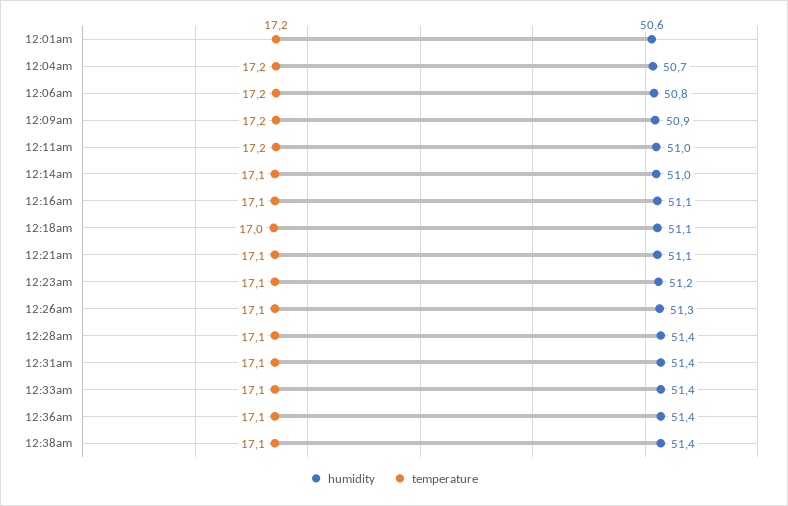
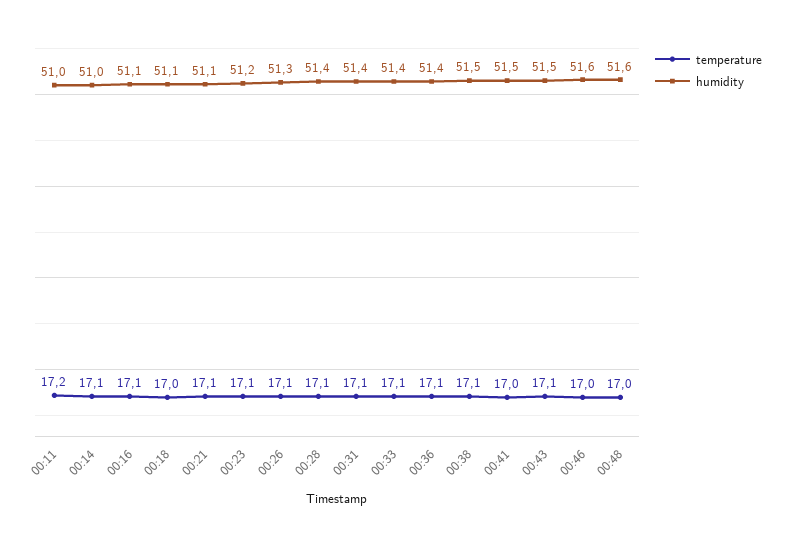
humidity, 12:01am: 50.6 -> none
temperature, 12:01am: 17.2 -> none
humidity, 12:04am: 50.7 -> none
temperature, 12:04am: 17.2 -> none
humidity, 12:06am: 50.8 -> none
temperature, 12:06am: 17.2 -> none
humidity, 12:09am: 50.9 -> none
temperature, 12:09am: 17.2 -> none
humidity, 12:38am: 51.4 -> 51.5
temperature, 00:41: none -> 17
humidity, 00:41: none -> 51.5
temperature, 00:43: none -> 17.1
humidity, 00:43: none -> 51.5
temperature, 00:46: none -> 17
humidity, 00:46: none -> 51.6
temperature, 00:48: none -> 17
humidity, 00:48: none -> 51.6

